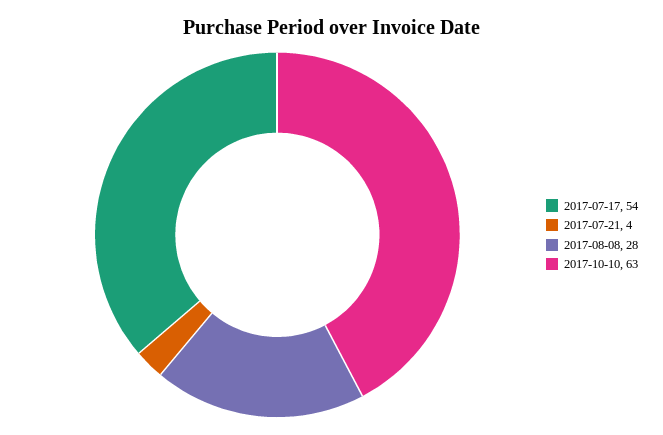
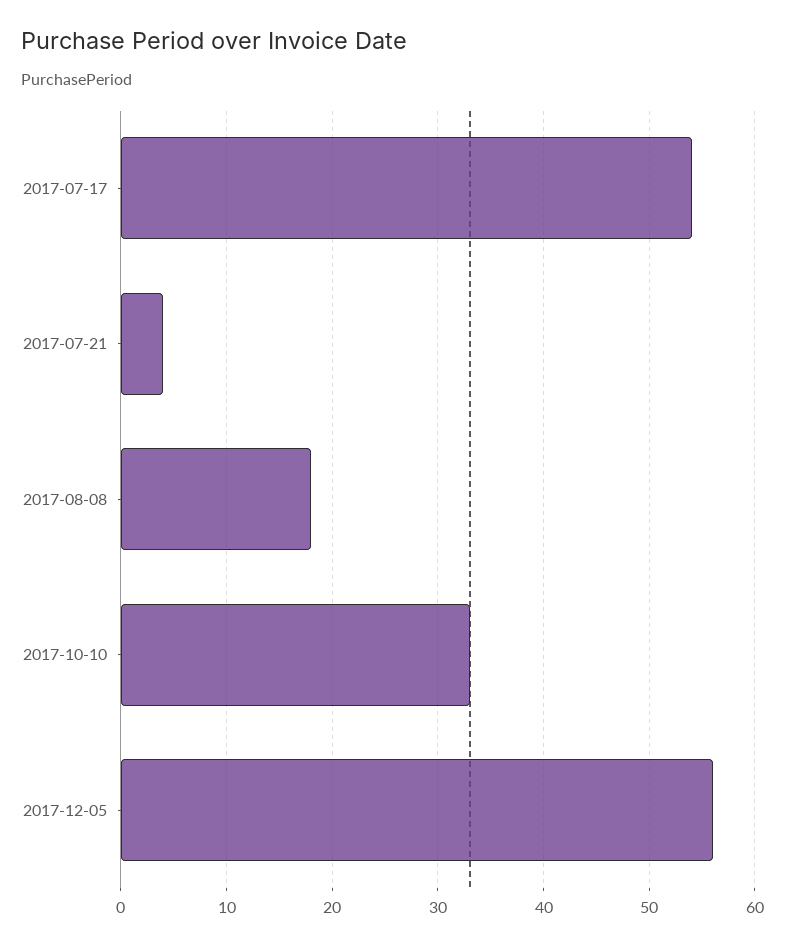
2017-08-08: 28 -> 18
2017-10-10: 63 -> 33
2017-12-05: none -> 56

